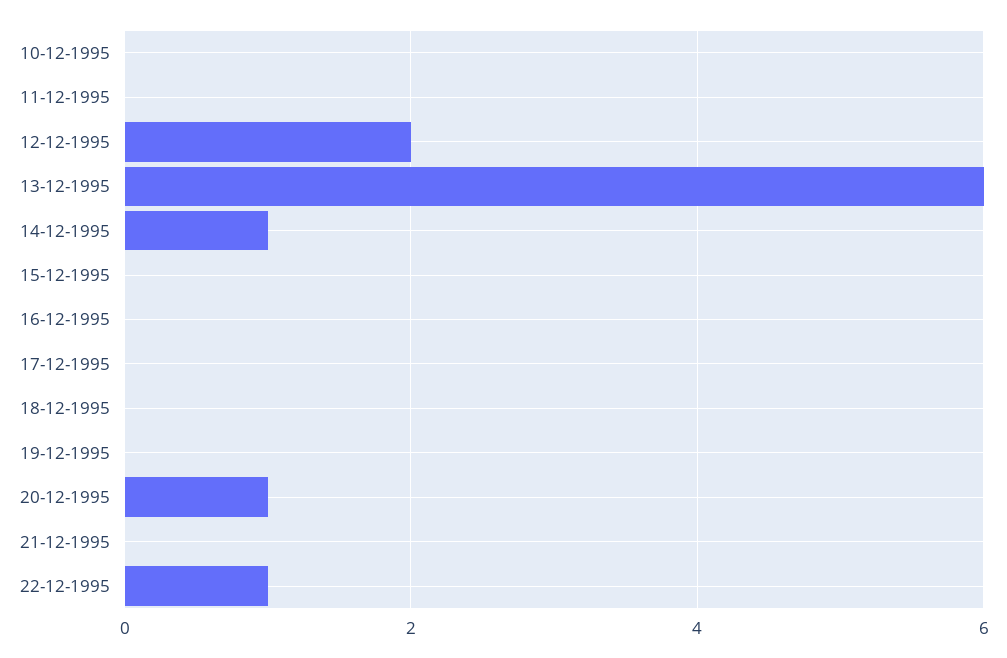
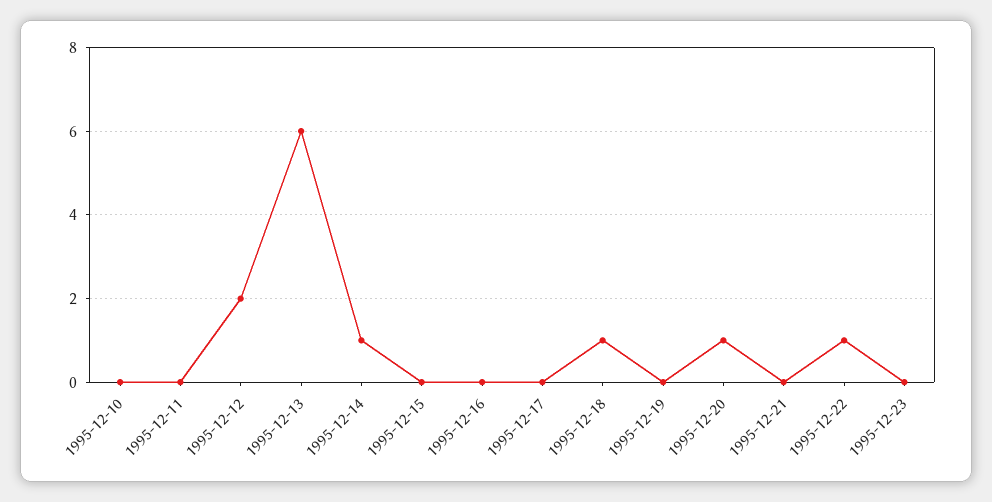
18-12-1995: 0 -> 1
1995-12-23: none -> 0

